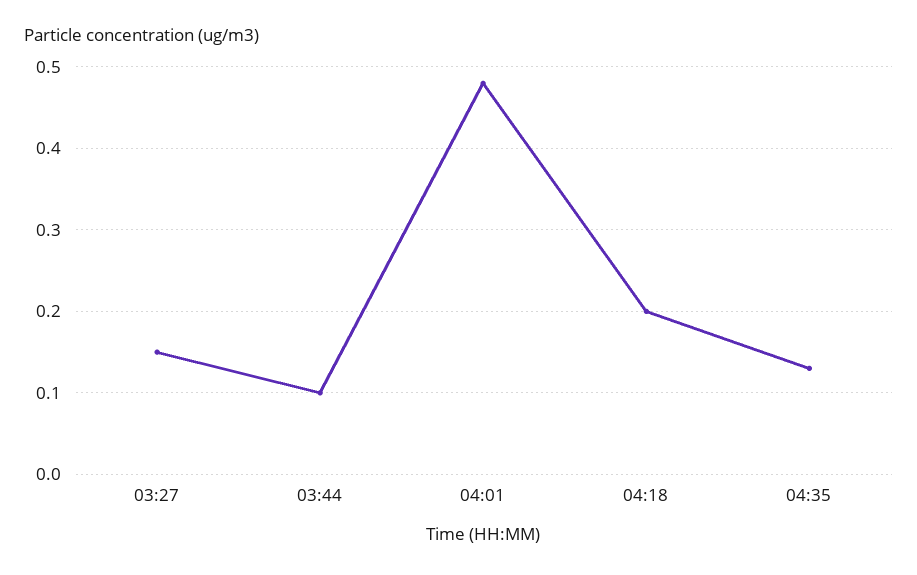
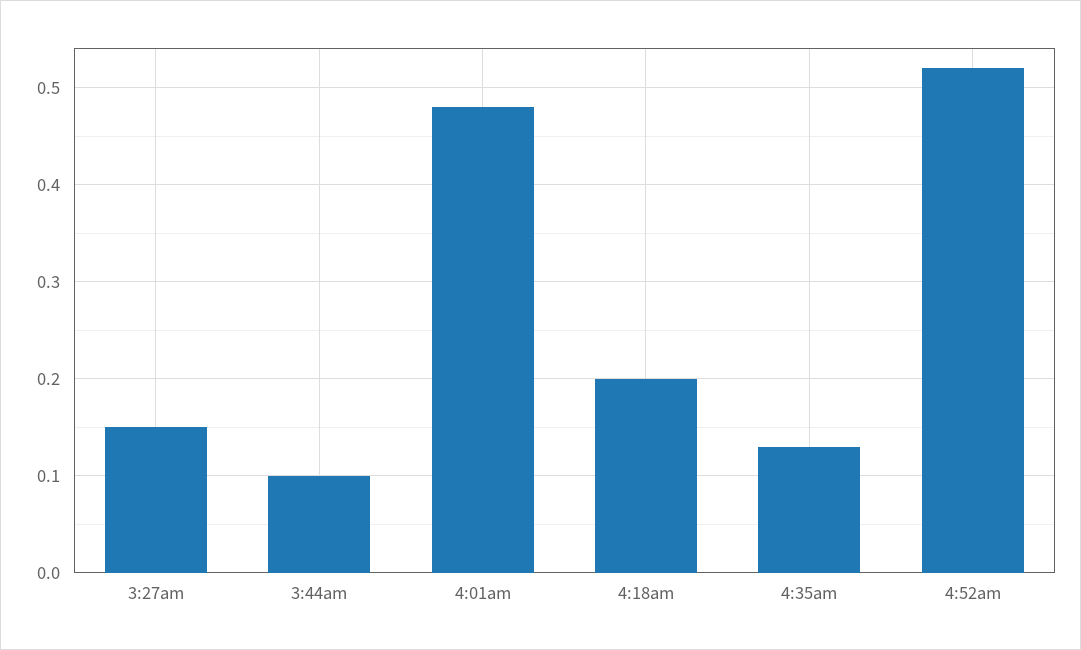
4:52am: none -> 0.52

